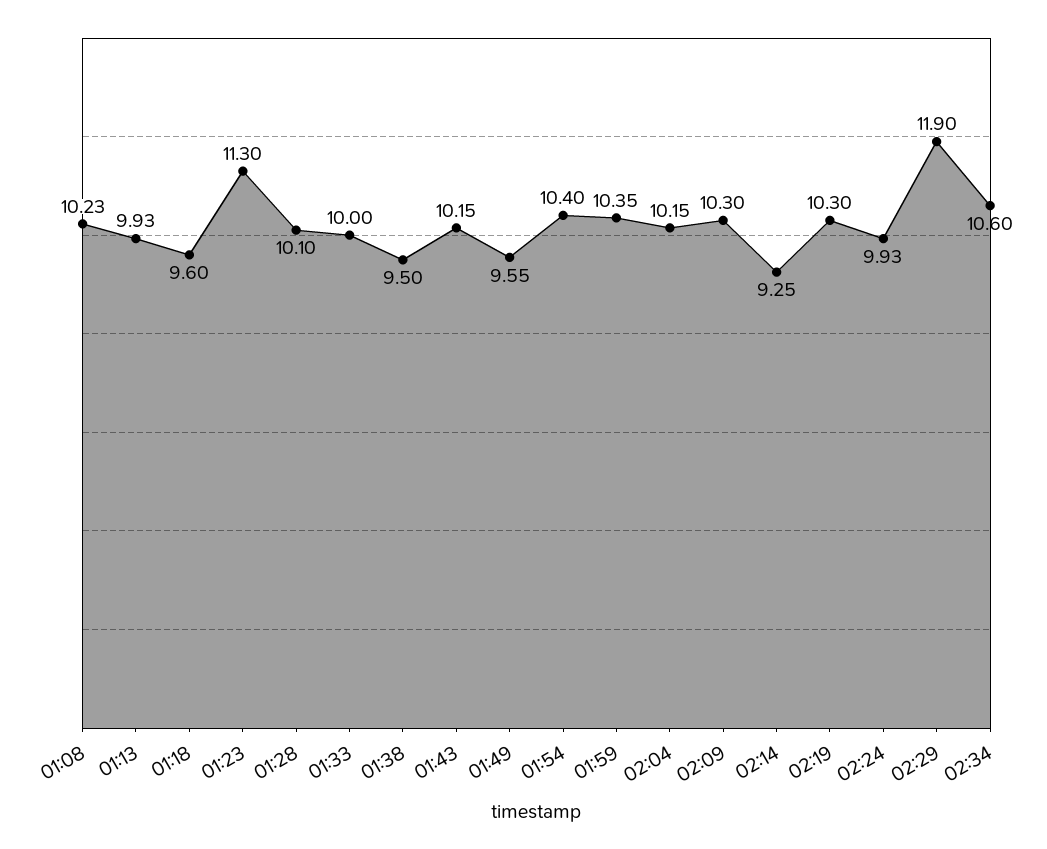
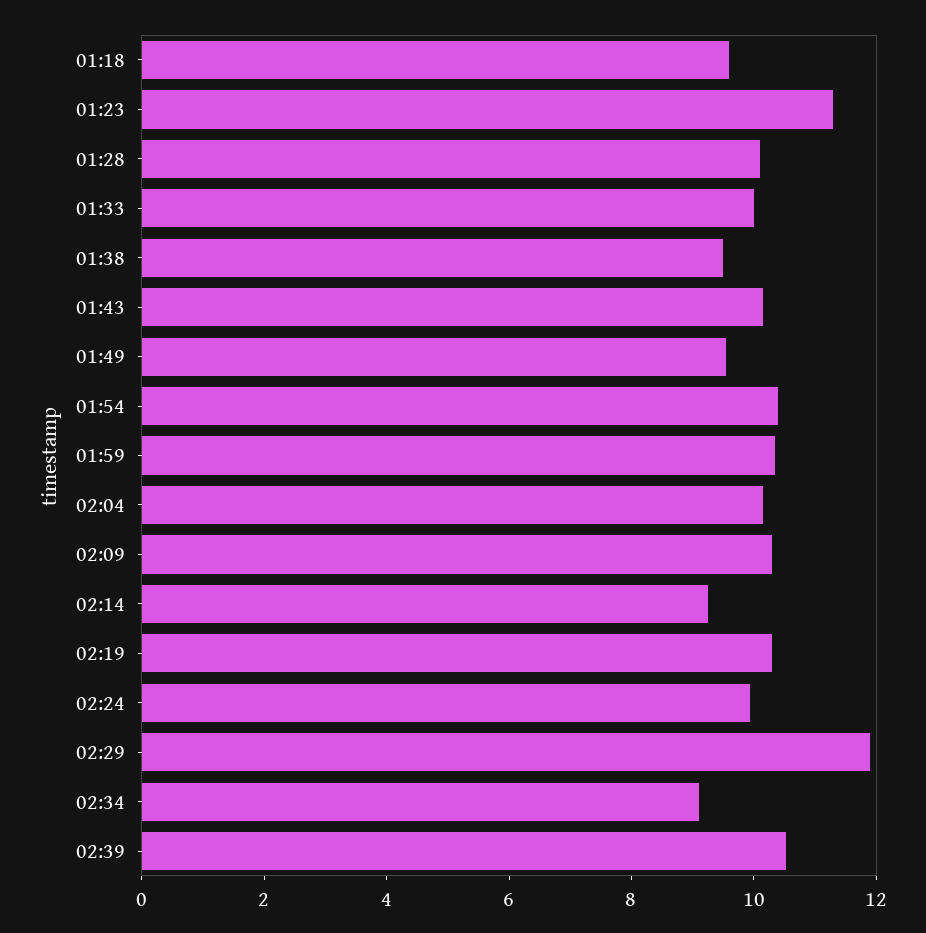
01:08: 10.23 -> none
01:13: 9.93 -> none
02:34: 10.6 -> 9
02:39: none -> 10.5

